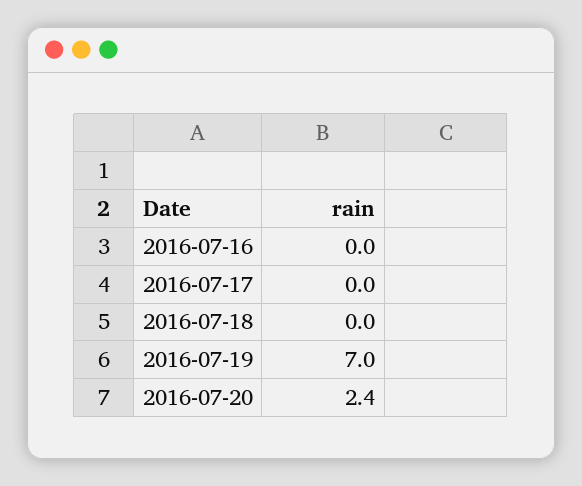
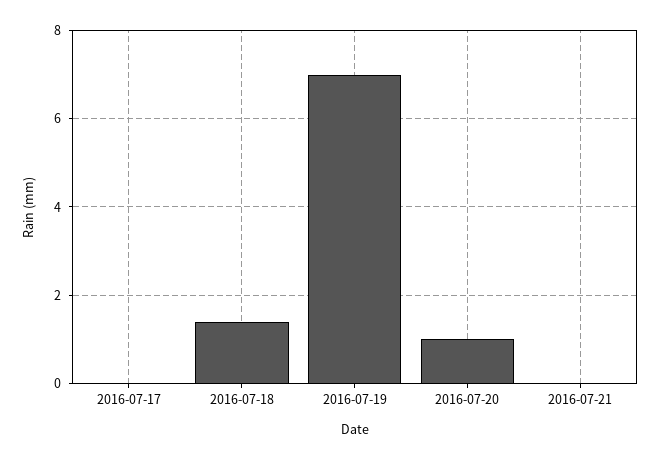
2016-07-16: 0 -> none
2016-07-18: 0 -> 1.5
2016-07-20: 2.4 -> 1
2016-07-21: none -> 0

